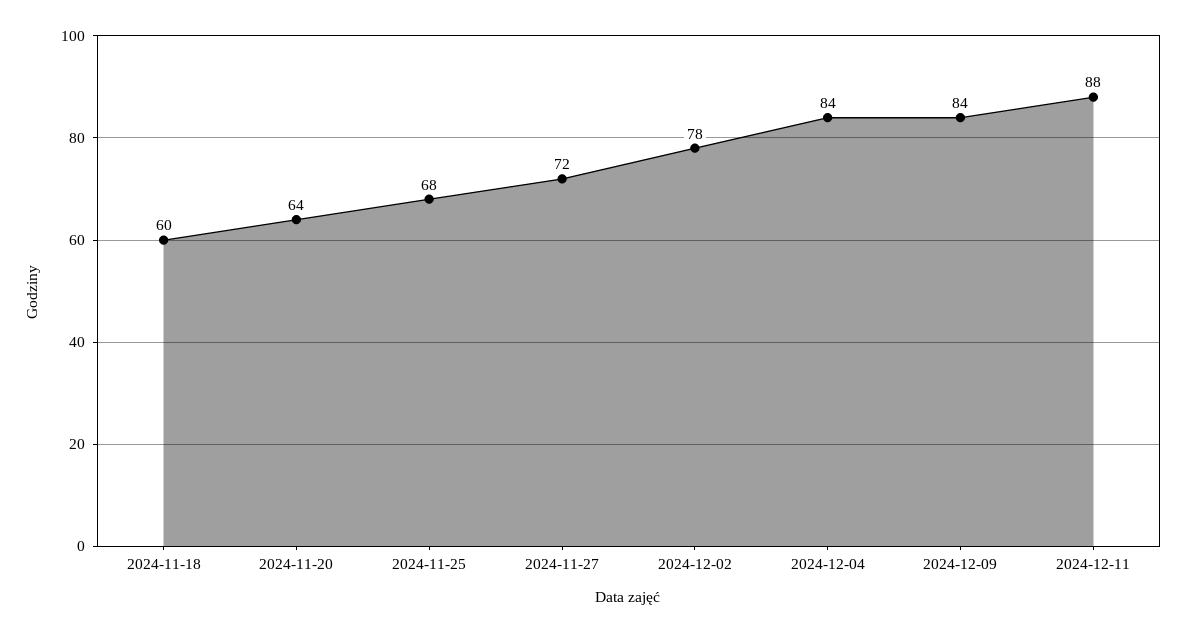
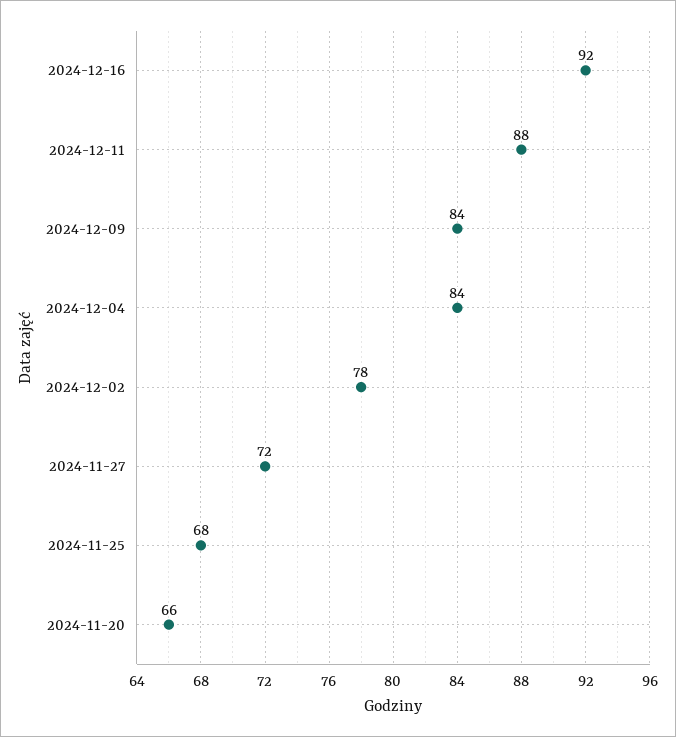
2024-11-18: 60 -> none
2024-11-20: 64 -> 66
2024-12-16: none -> 92

